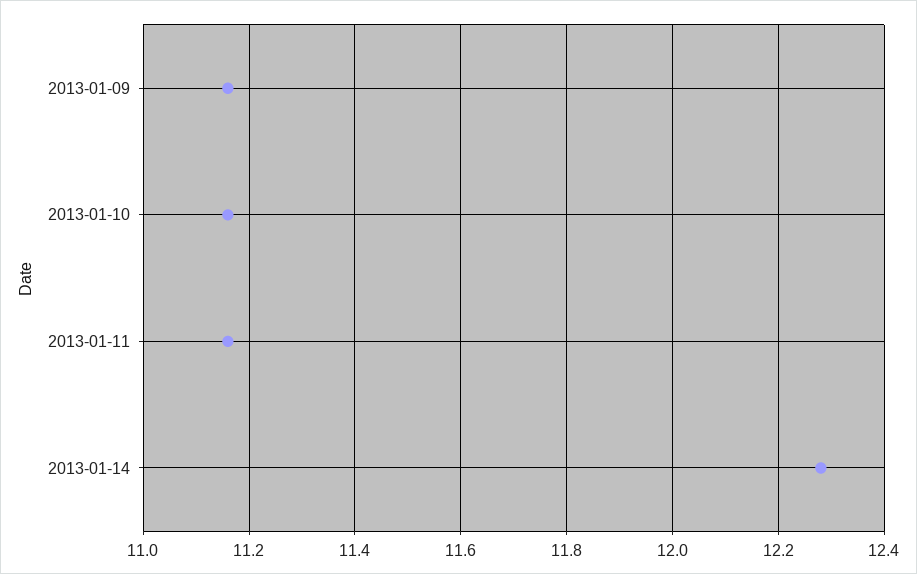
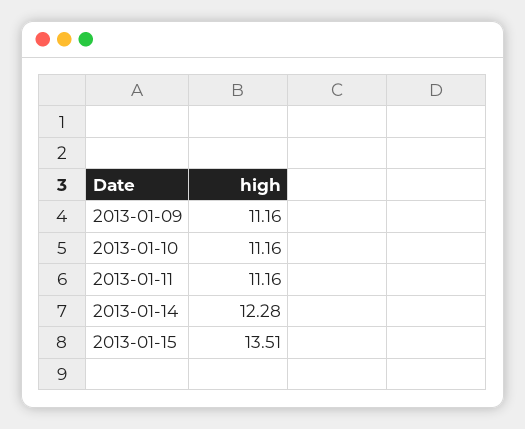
2013-01-15: none -> 13.51

